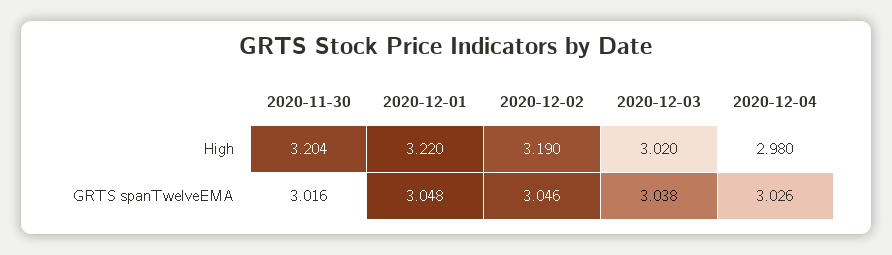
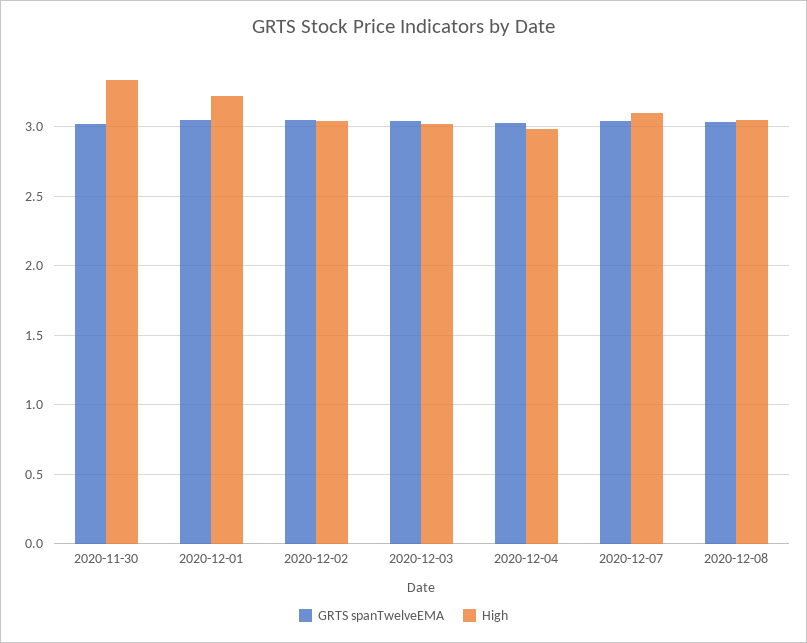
High, 2020-11-30: 3.204 -> 3.35
High, 2020-12-02: 3.19 -> 3.05
GRTS spanTwelveEMA, 2020-12-07: none -> 3.05
High, 2020-12-07: none -> 3.1
GRTS spanTwelveEMA, 2020-12-08: none -> 3.05
High, 2020-12-08: none -> 3.05

